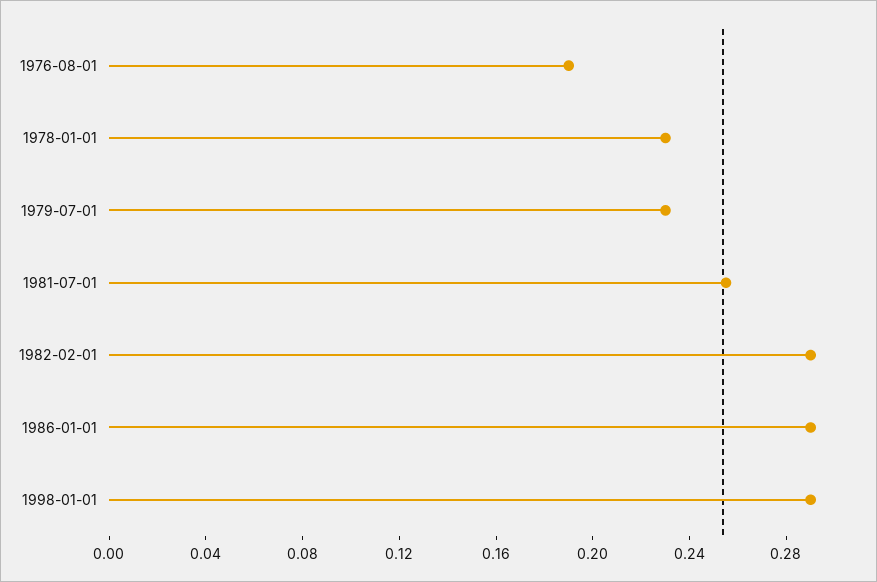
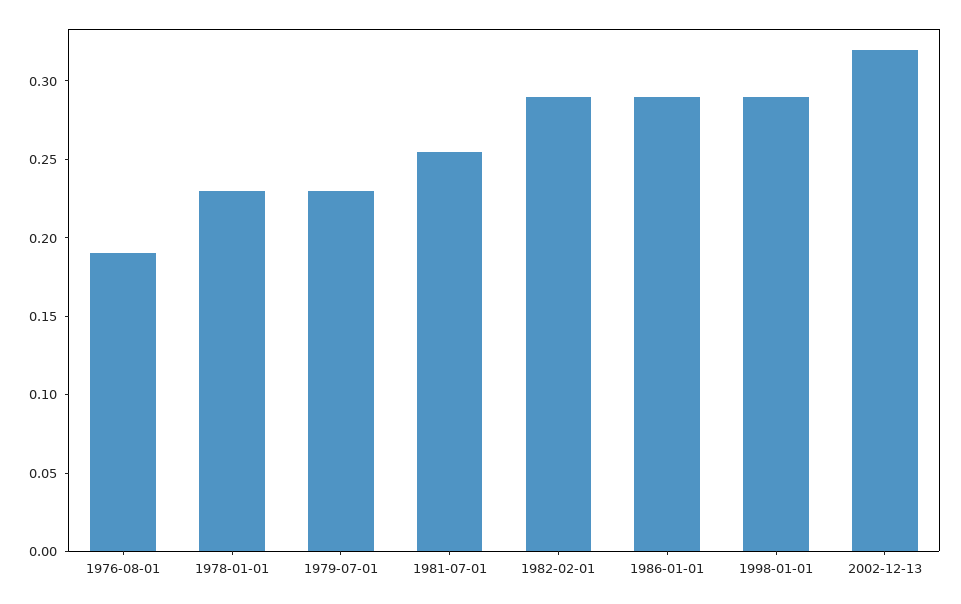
2002-12-13: none -> 0.32

